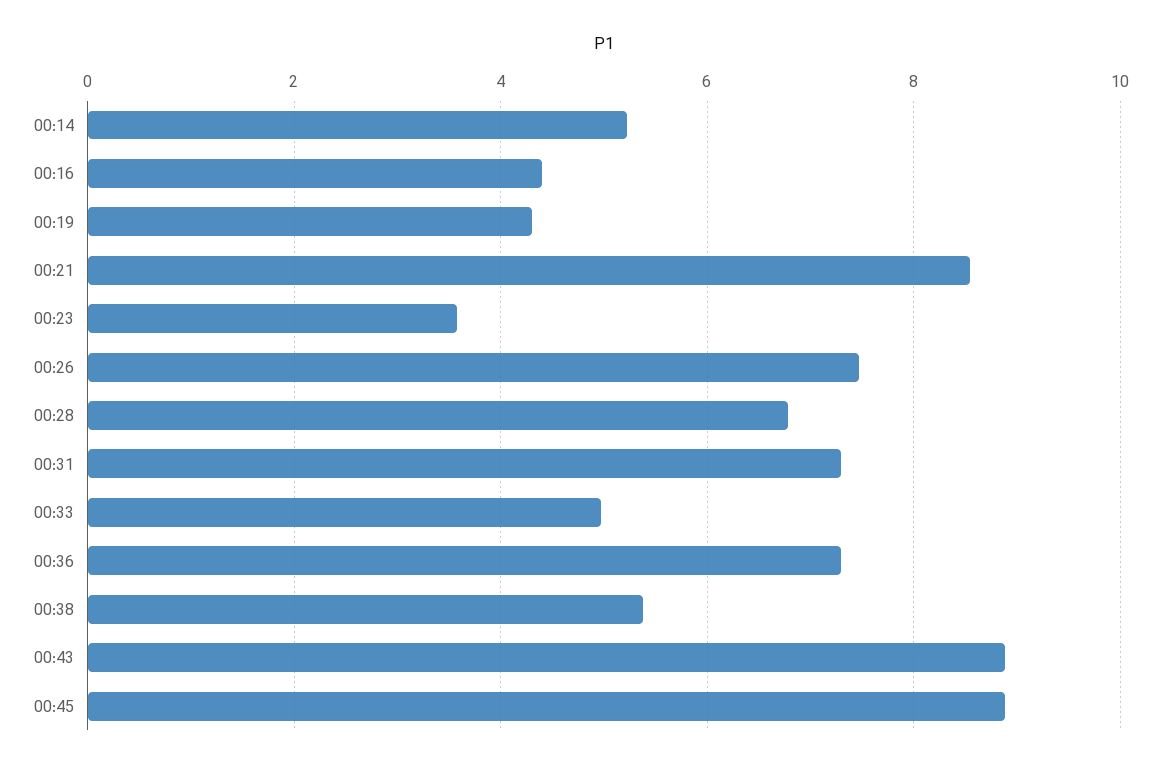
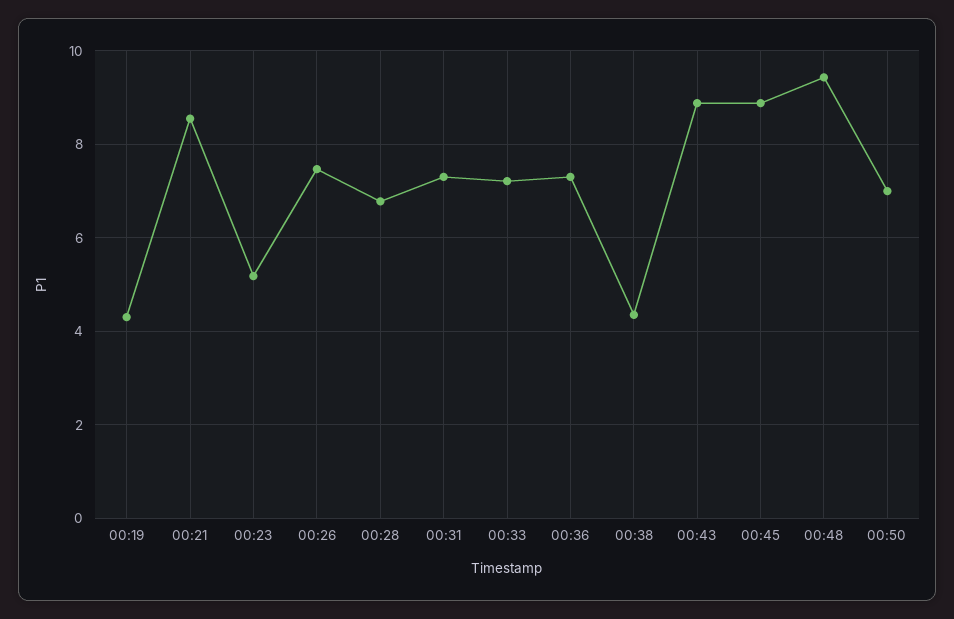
00:14: 5.2 -> none
00:16: 4.4 -> none
00:23: 3.6 -> 5.2
00:33: 5 -> 7.2
00:38: 5.4 -> 4.4
00:48: none -> 9.4
00:50: none -> 7

